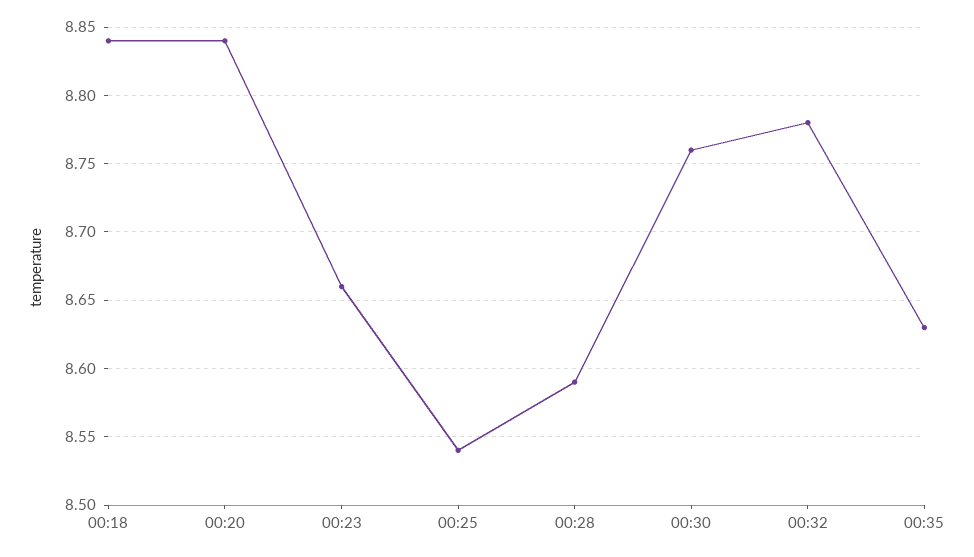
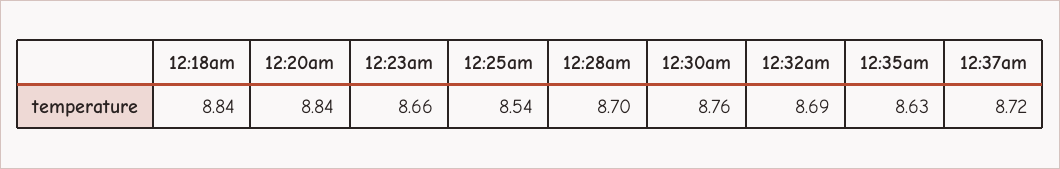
00:28: 8.59 -> 8.7
00:32: 8.78 -> 8.69
12:37am: none -> 8.72

